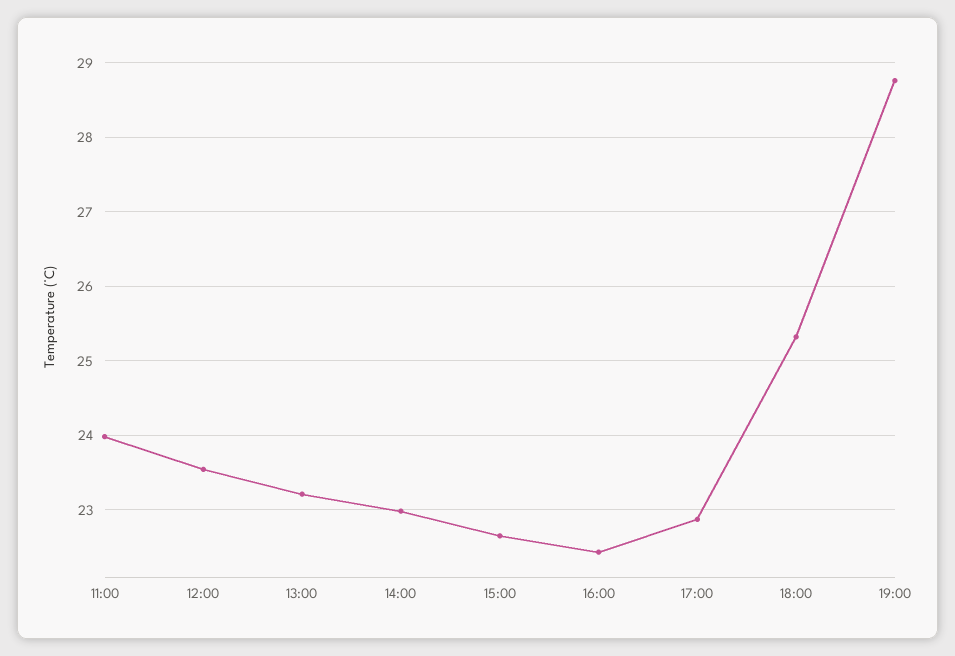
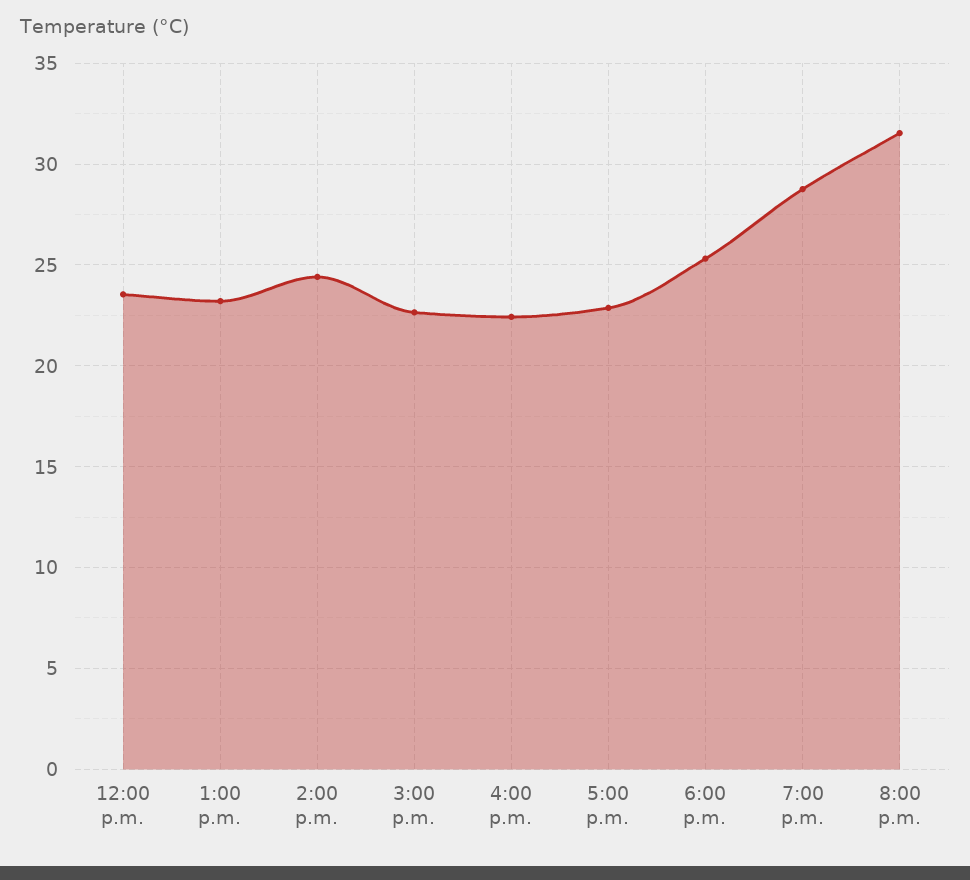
11:00: 24 -> none
14:00: 23 -> 24.5
8:00 p.m.: none -> 31.5

